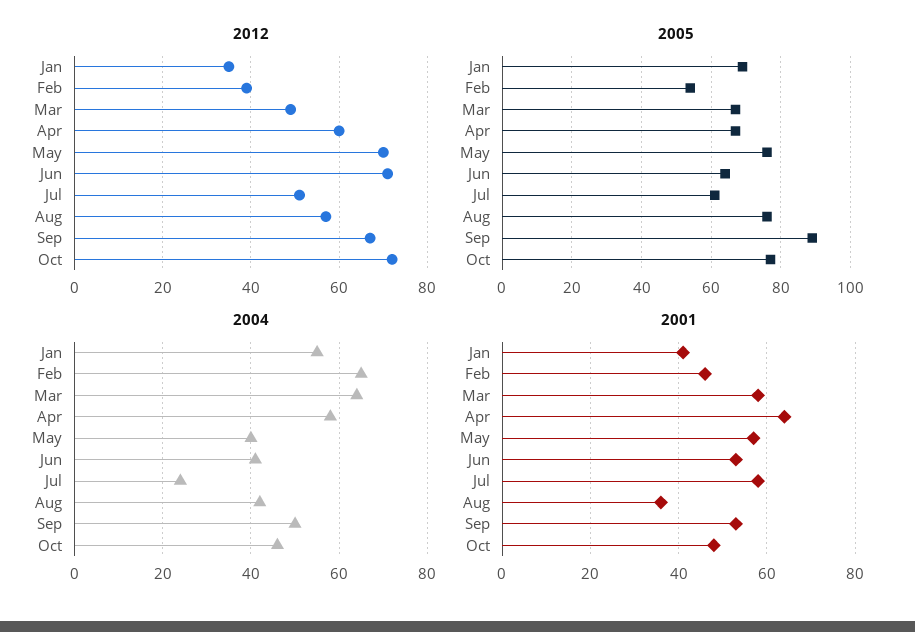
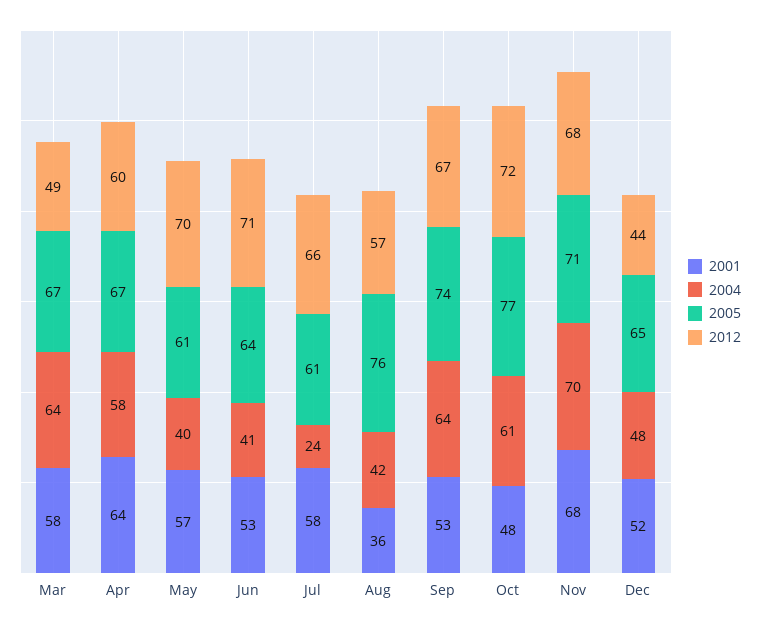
2012, Jan: 35 -> none
2012, Feb: 40 -> none
2012, Jul: 50 -> 66
2005, Jan: 70 -> none
2005, Feb: 55 -> none
2005, May: 75 -> 61
2005, Sep: 90 -> 74
2004, Jan: 55 -> none
2004, Feb: 65 -> none
2004, Sep: 50 -> 64
2004, Oct: 45 -> 61
2001, Jan: 40 -> none
2001, Feb: 45 -> none
2001, Nov: none -> 68
2004, Nov: none -> 70
2005, Nov: none -> 71
2012, Nov: none -> 68
2001, Dec: none -> 52
2004, Dec: none -> 48
2005, Dec: none -> 65
2012, Dec: none -> 44

